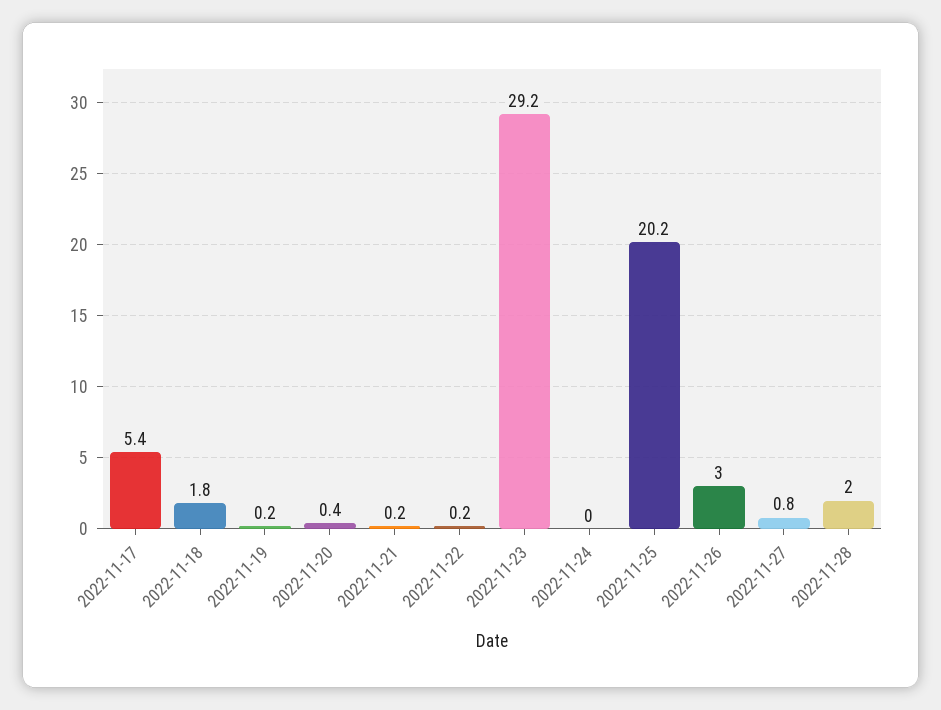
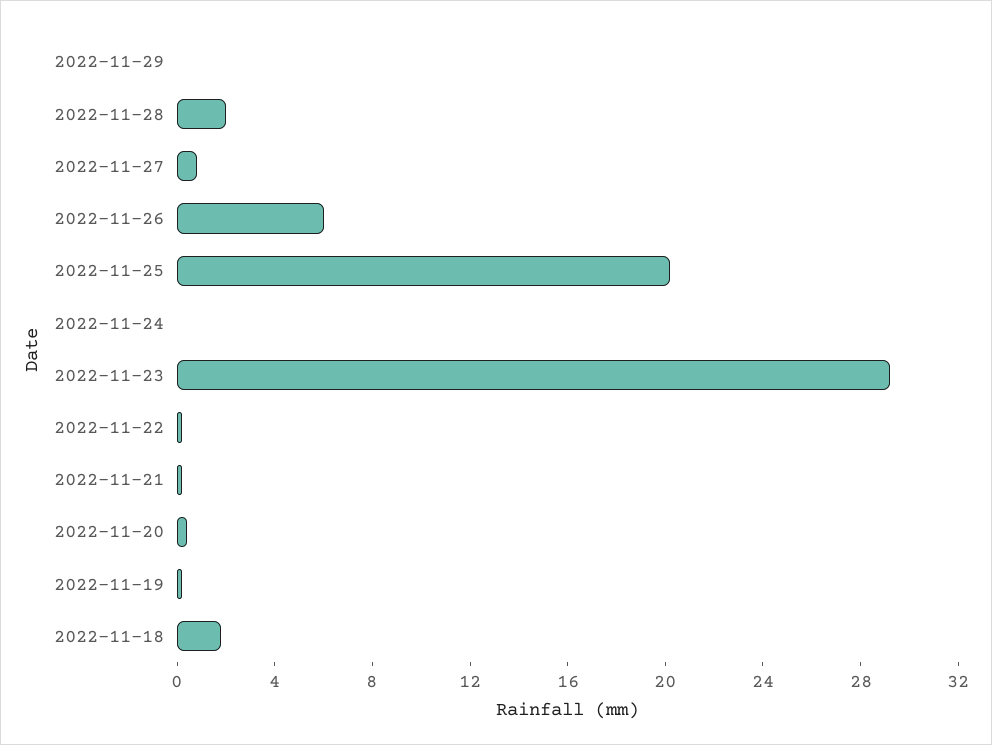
2022-11-17: 5.4 -> none
2022-11-26: 3 -> 6
2022-11-29: none -> 0

